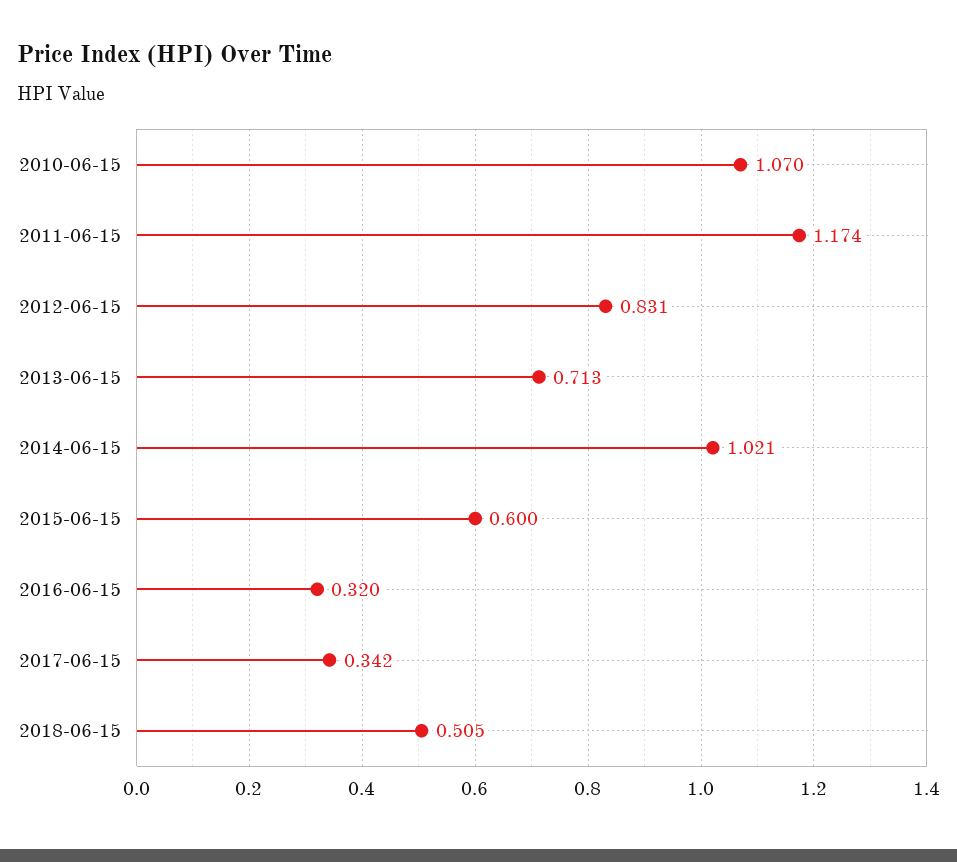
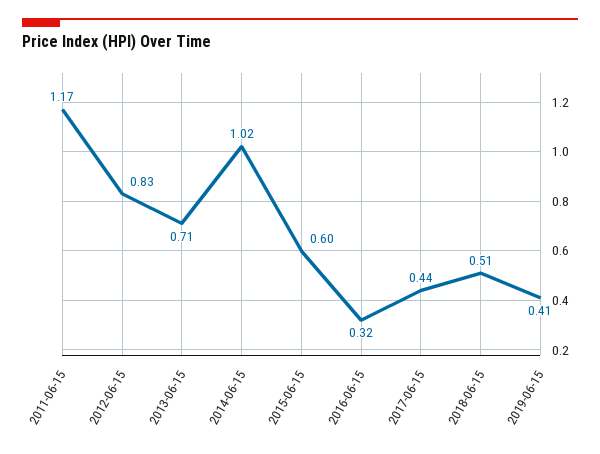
2010-06-15: 1.07 -> none
2017-06-15: 0.342 -> 0.44
2019-06-15: none -> 0.41

